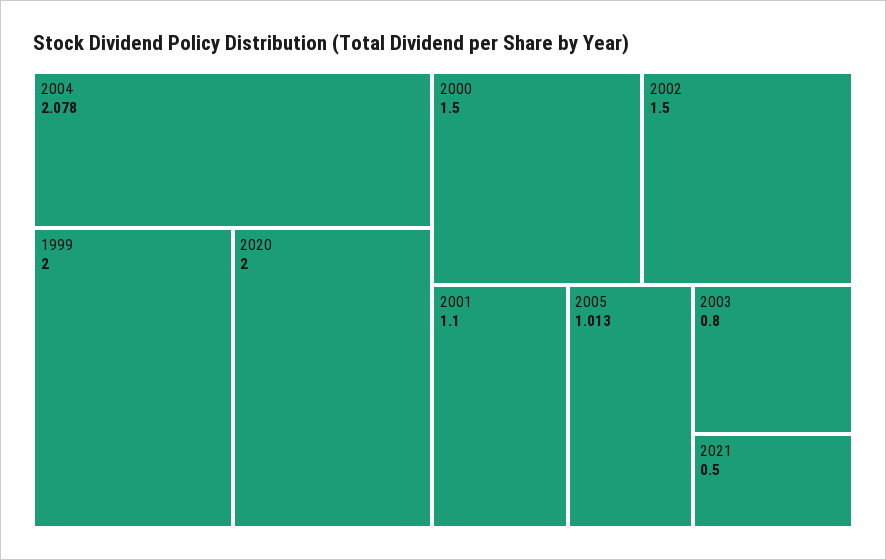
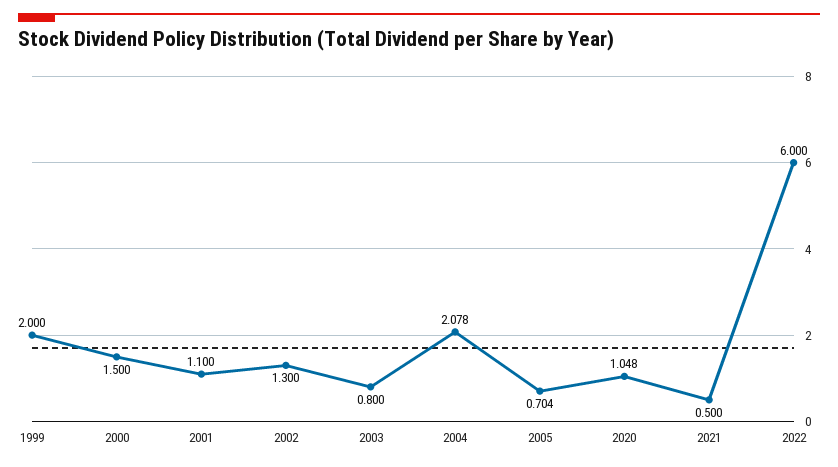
2020: 2 -> 1.048
2002: 1.5 -> 1.3
2005: 1.013 -> 0.704
2022: none -> 6

